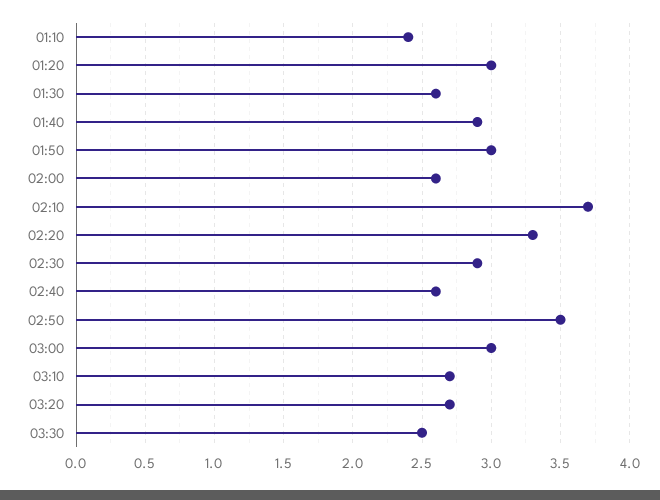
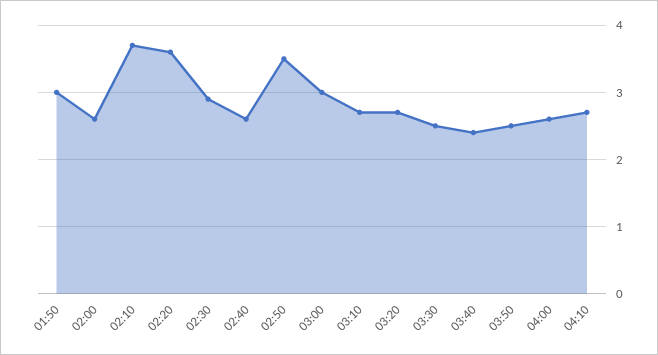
01:10: 2.4 -> none
01:20: 3 -> none
01:30: 2.6 -> none
01:40: 2.9 -> none
02:20: 3.3 -> 3.6
03:40: none -> 2.4
03:50: none -> 2.5
04:00: none -> 2.6
04:10: none -> 2.7

